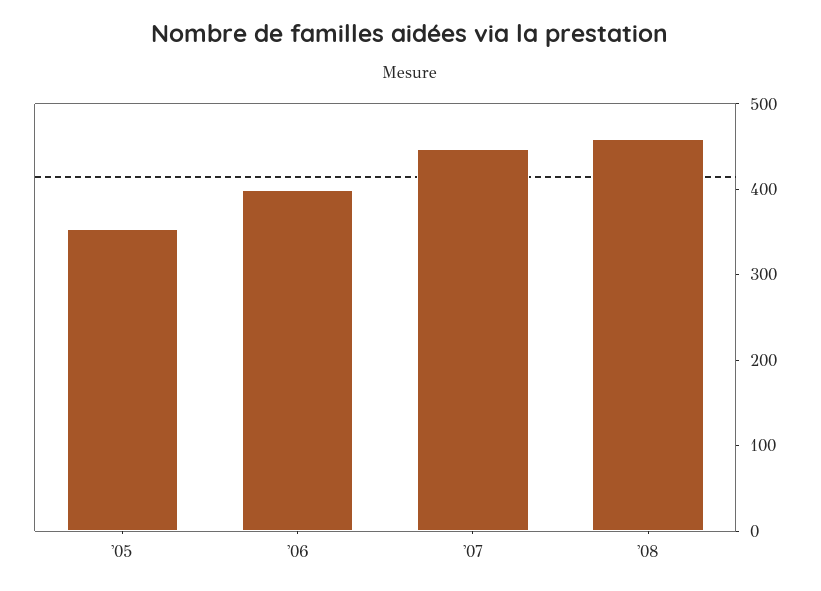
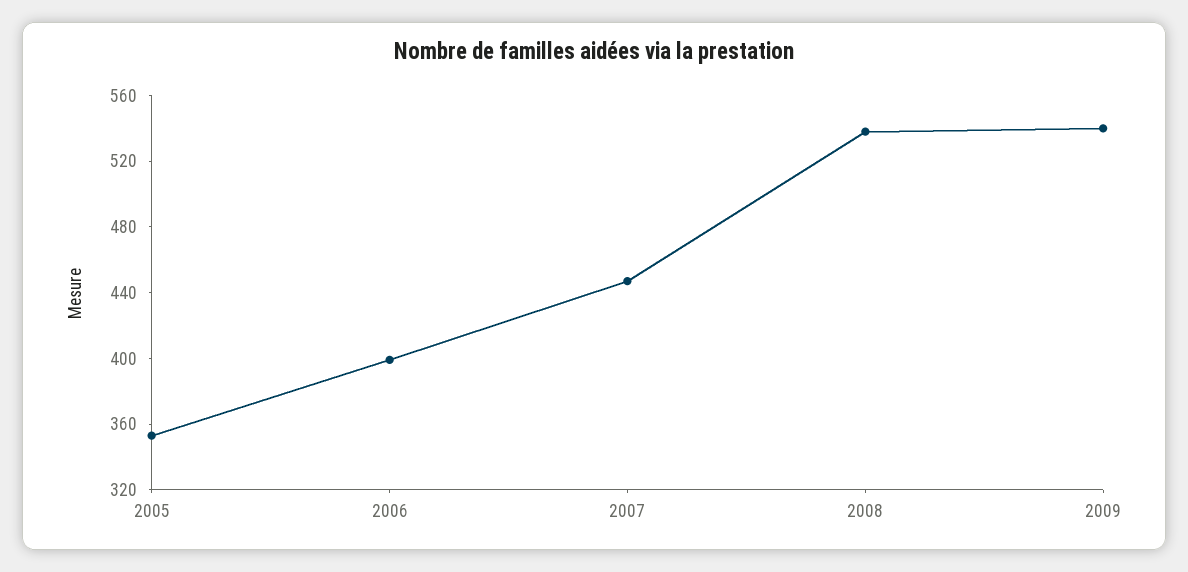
'08: 460 -> 540
2009: none -> 540

